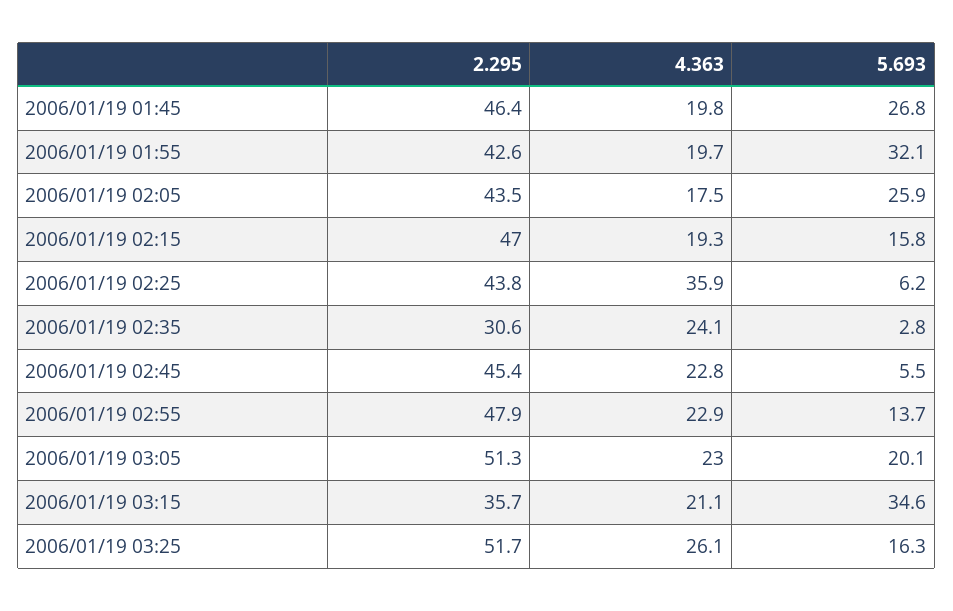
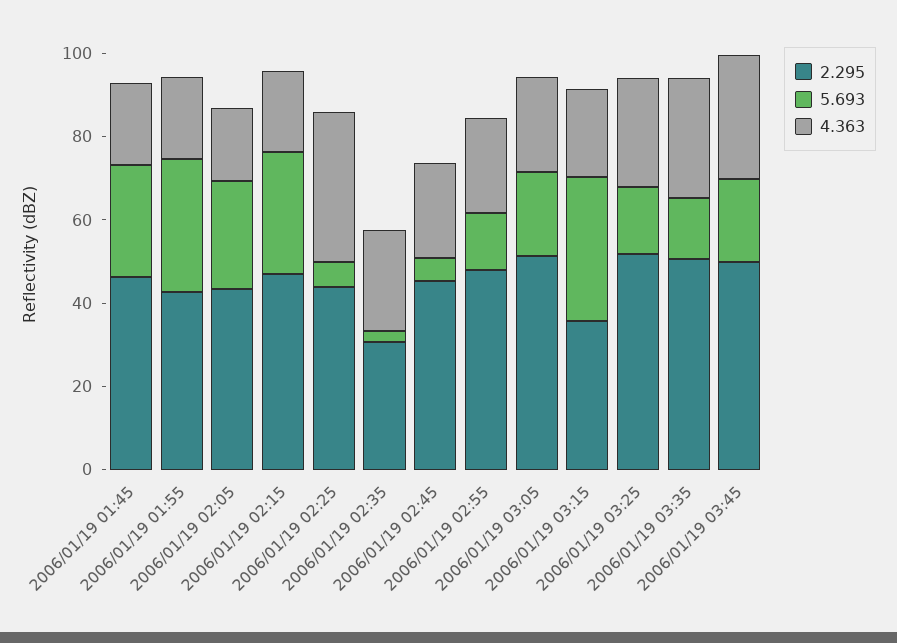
5.693, 2006/01/19 02:15: 15.8 -> 30
2.295, 2006/01/19 03:35: none -> 50
5.693, 2006/01/19 03:35: none -> 15
4.363, 2006/01/19 03:35: none -> 30
2.295, 2006/01/19 03:45: none -> 50
5.693, 2006/01/19 03:45: none -> 20
4.363, 2006/01/19 03:45: none -> 30

